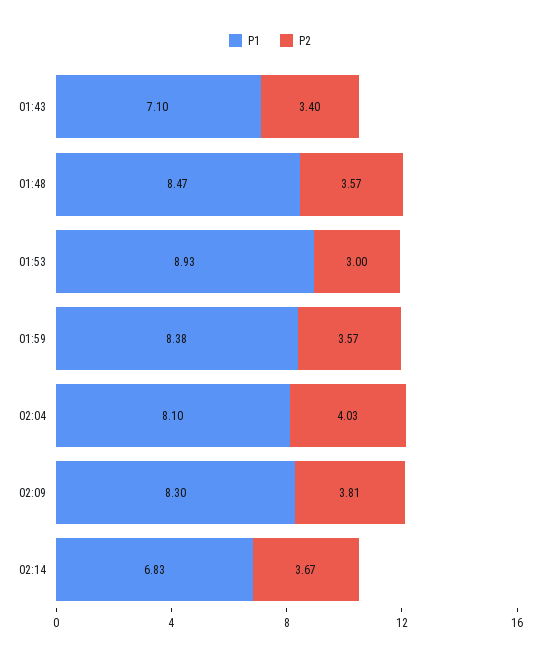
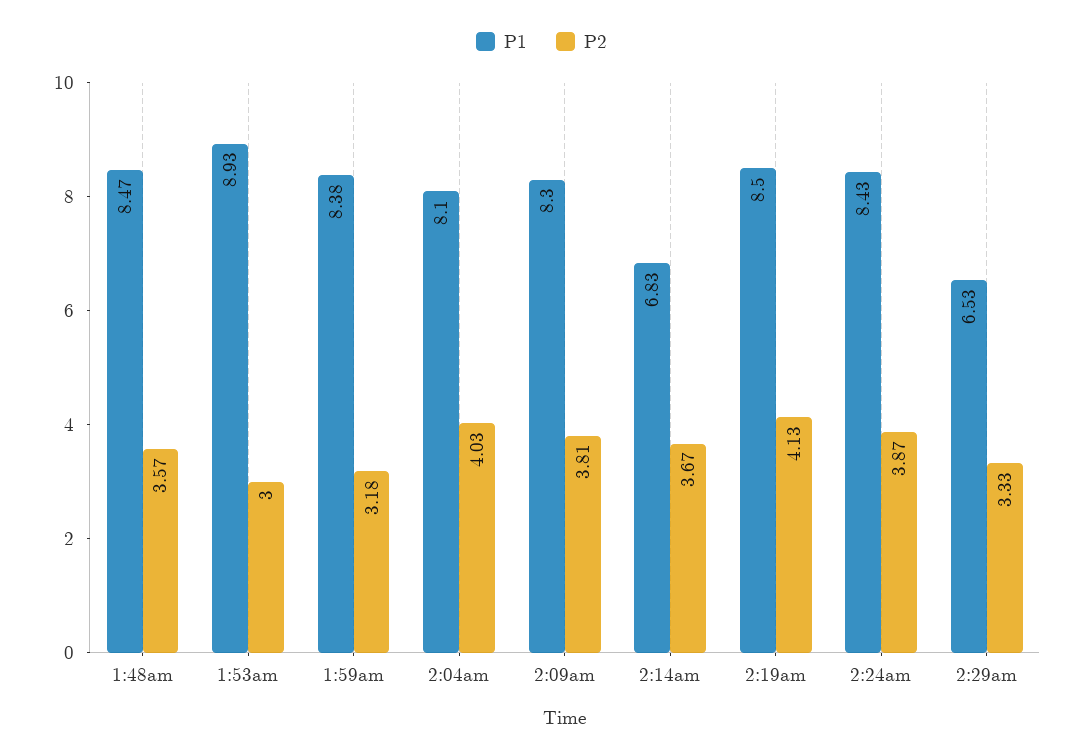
P1, 01:43: 7.1 -> none
P2, 01:43: 3.4 -> none
P2, 01:59: 3.57 -> 3.18
P1, 2:19am: none -> 8.5
P2, 2:19am: none -> 4.13
P1, 2:24am: none -> 8.43
P2, 2:24am: none -> 3.87
P1, 2:29am: none -> 6.53
P2, 2:29am: none -> 3.33

